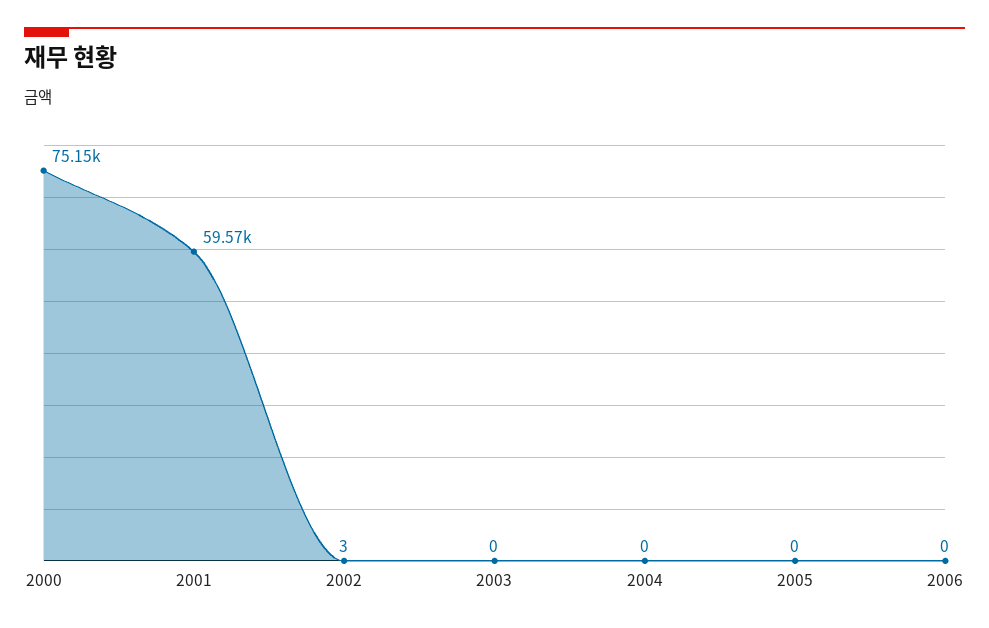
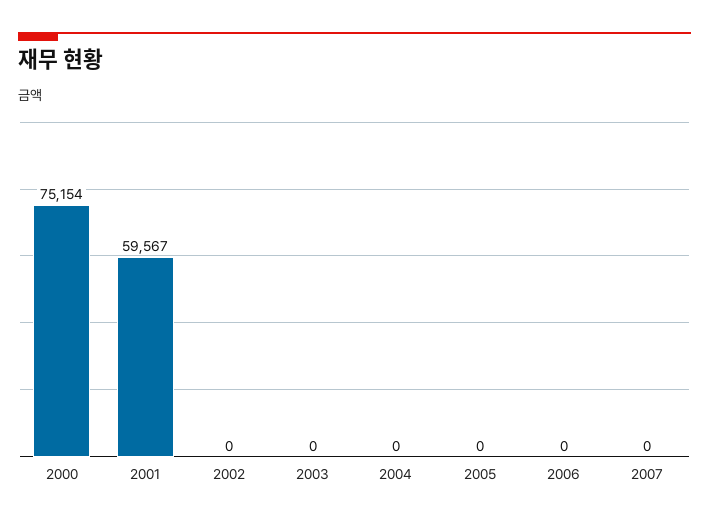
2002: 3 -> 0
2007: none -> 0

